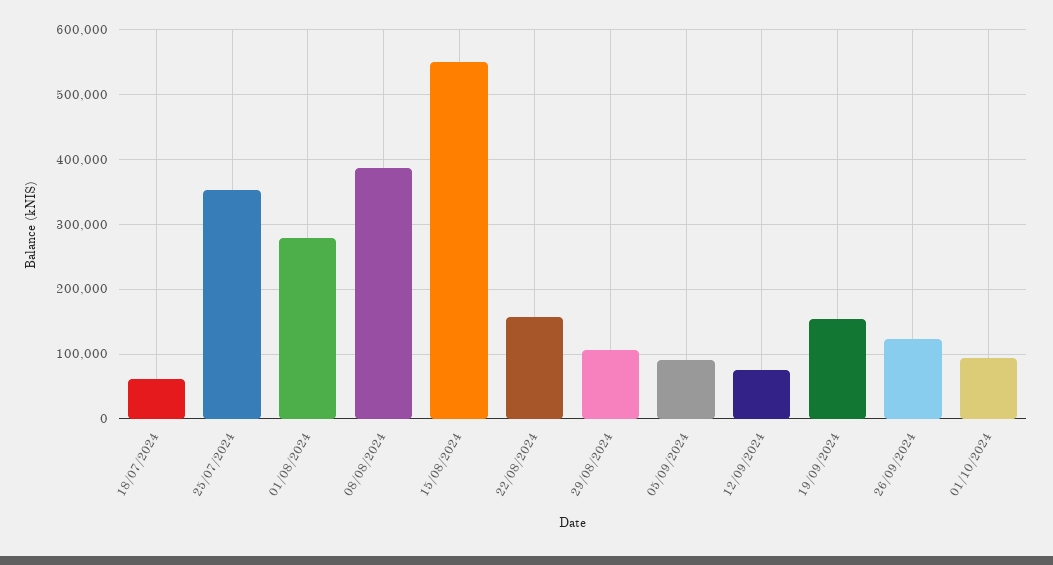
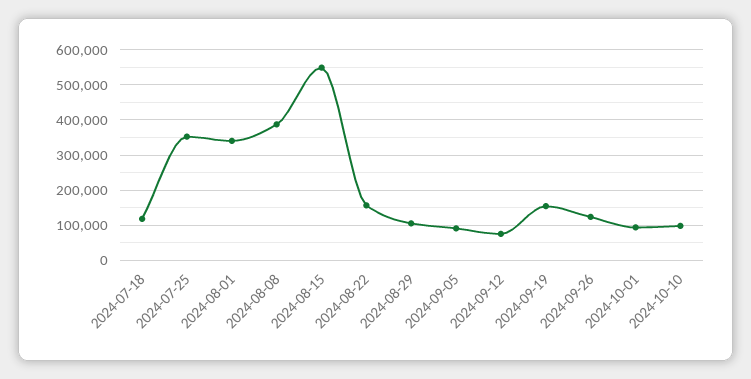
18/07/2024: 60000 -> 120000
01/08/2024: 280000 -> 340000
2024-10-10: none -> 100000

